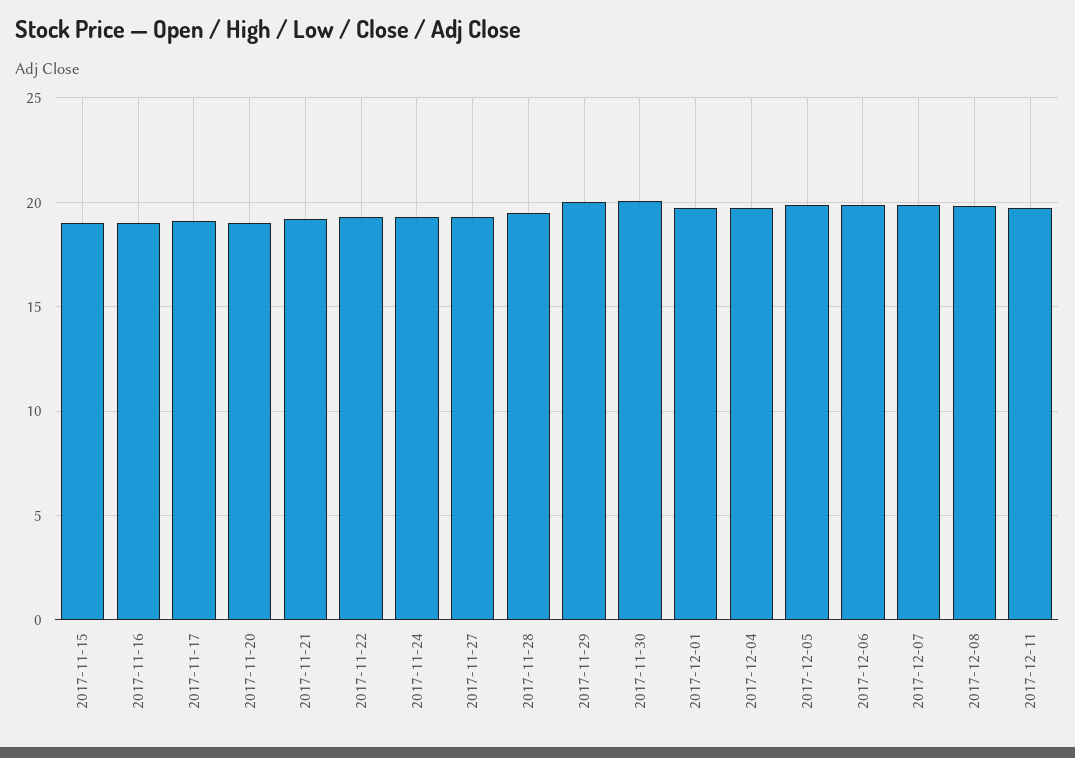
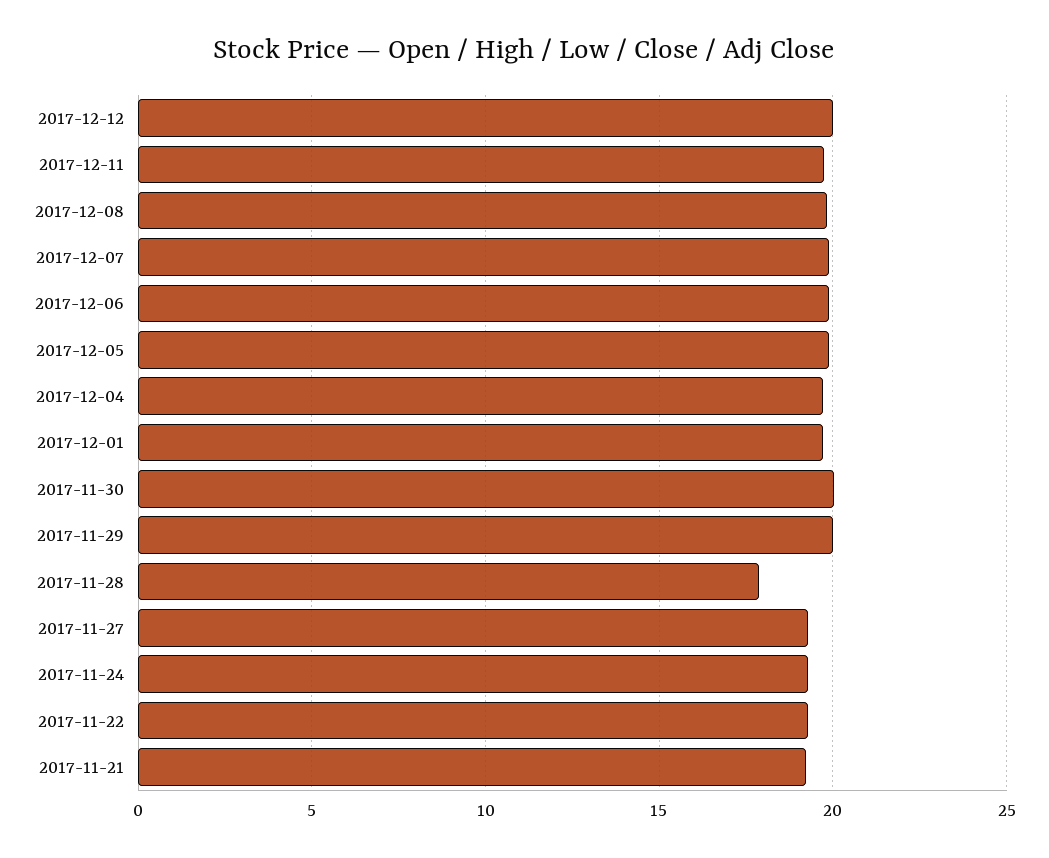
2017-11-15: 19 -> none
2017-11-16: 19 -> none
2017-11-17: 19 -> none
2017-11-20: 19 -> none
2017-11-28: 19.5 -> 18
2017-12-12: none -> 20

